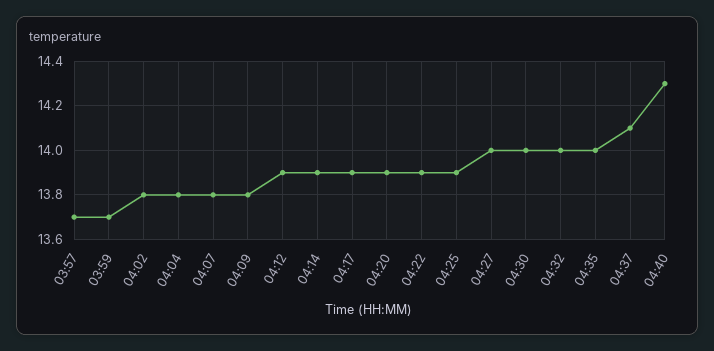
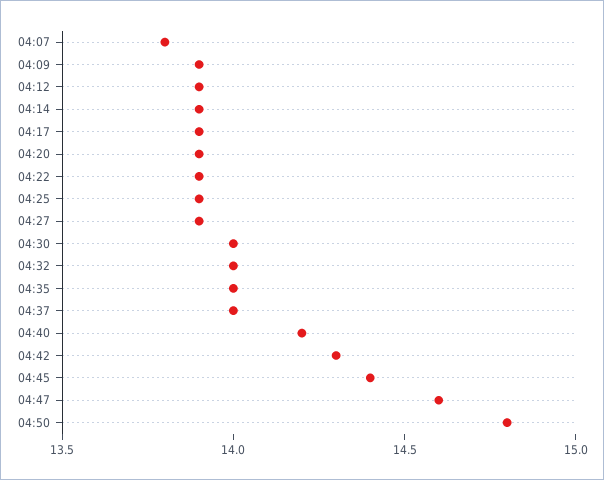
03:57: 13.7 -> none
03:59: 13.7 -> none
04:02: 13.8 -> none
04:04: 13.8 -> none
04:09: 13.8 -> 13.9
04:27: 14 -> 13.9
04:37: 14.1 -> 14
04:40: 14.3 -> 14.2
04:42: none -> 14.3
04:45: none -> 14.4
04:47: none -> 14.6
04:50: none -> 14.8

